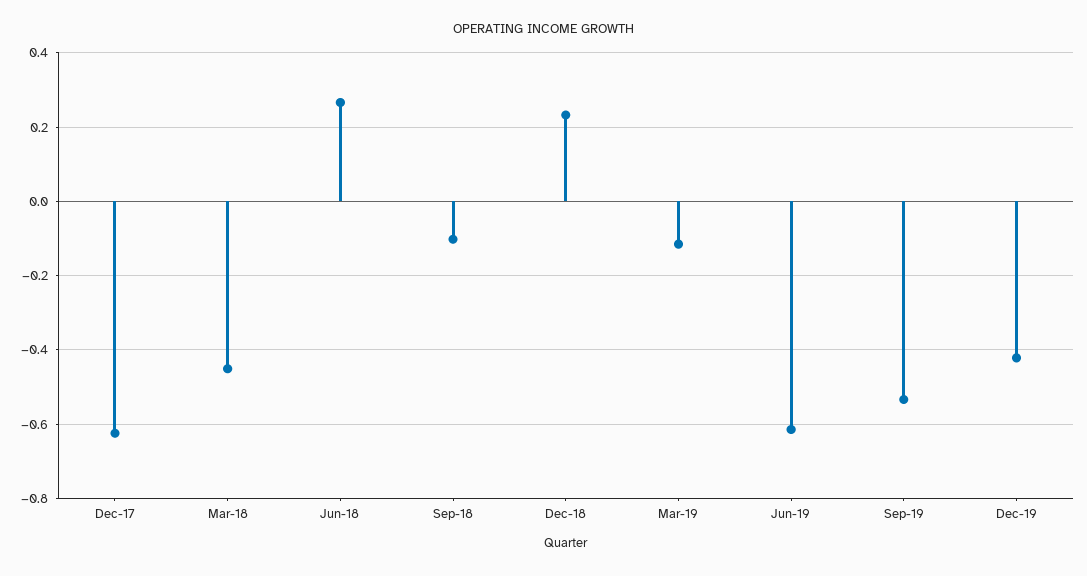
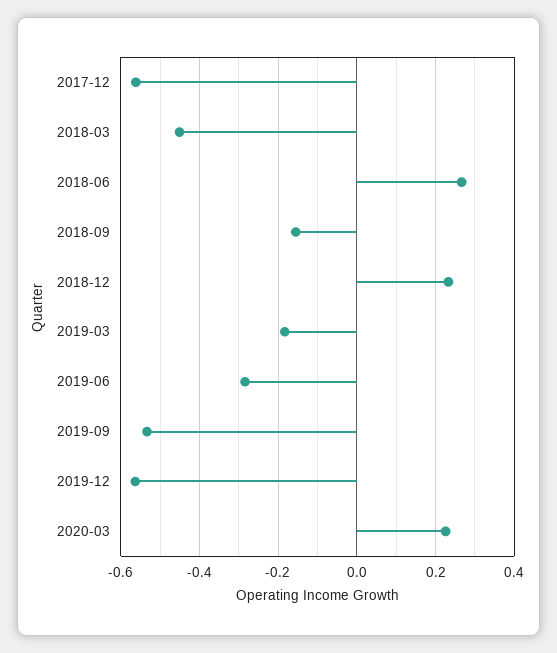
Dec-17: -0.62 -> -0.56
Sep-18: -0.1 -> -0.16
Mar-19: -0.12 -> -0.18
Jun-19: -0.62 -> -0.28
Dec-19: -0.42 -> -0.56
2020-03: none -> 0.22

